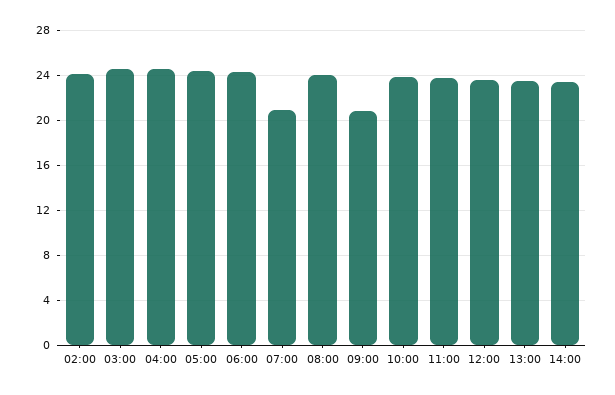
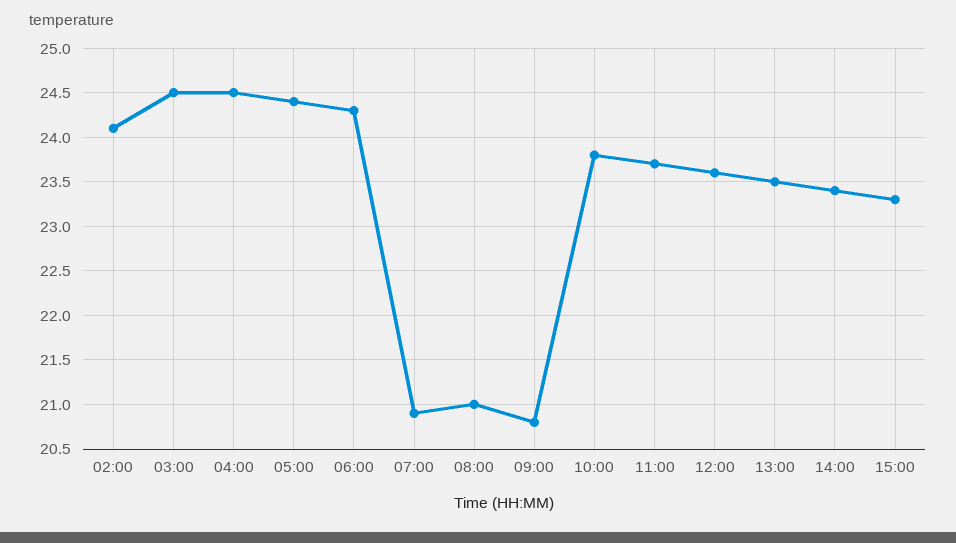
08:00: 24 -> 21
15:00: none -> 23.3

